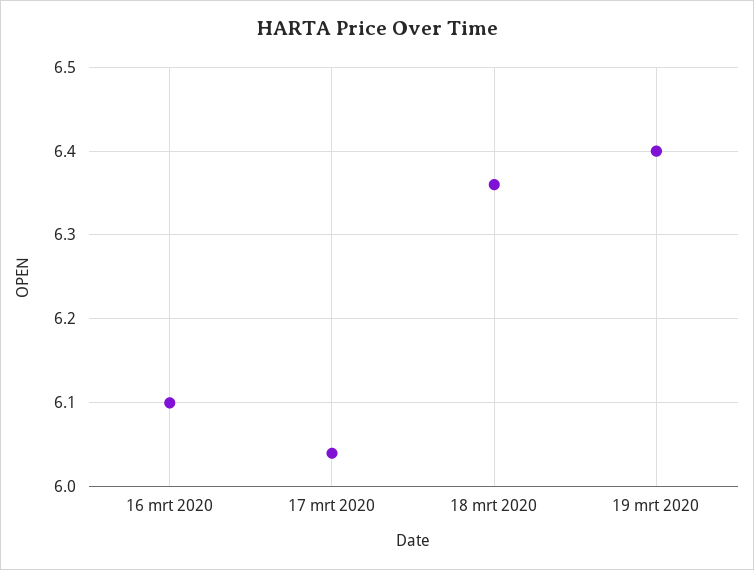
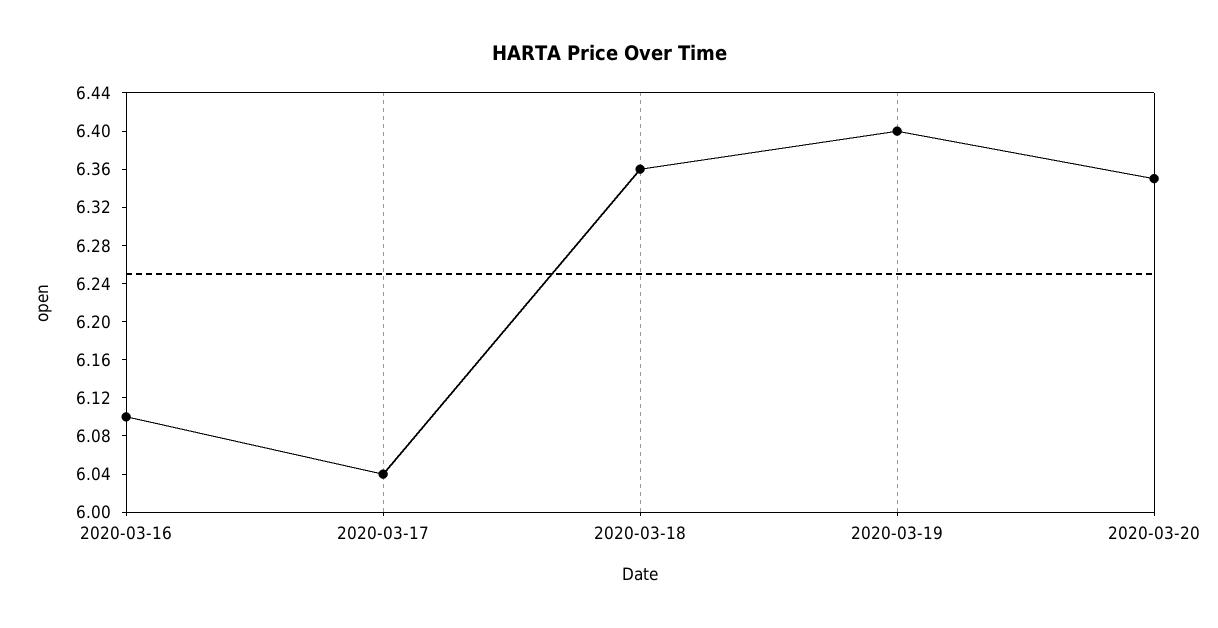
2020-03-20: none -> 6.35

